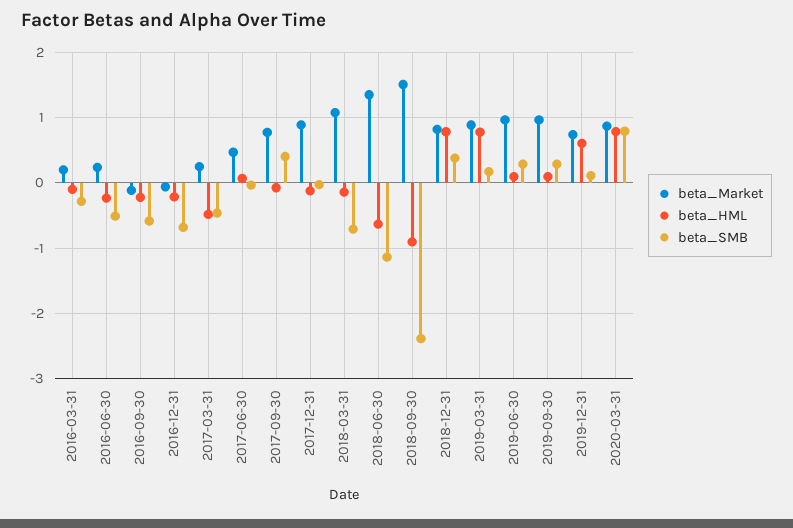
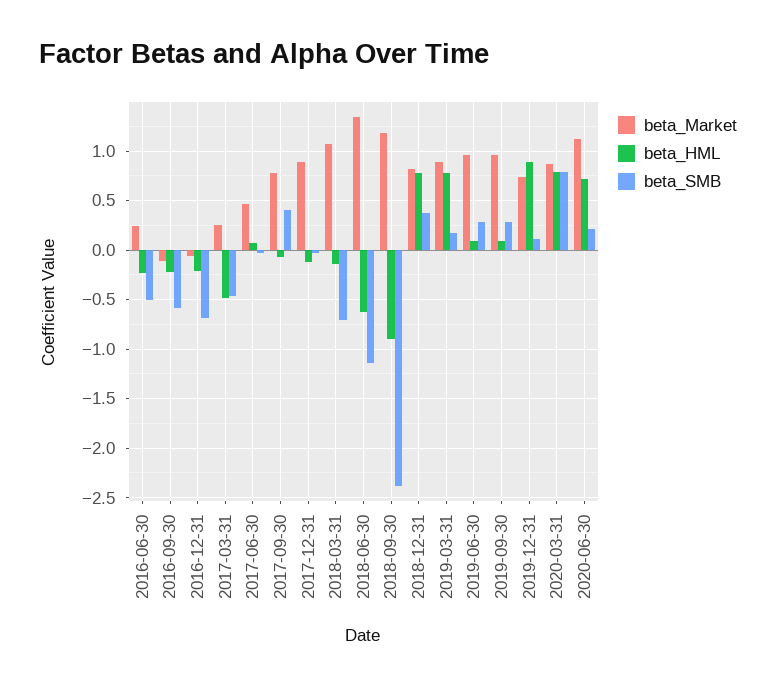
beta_Market, 2016-03-31: 0.2 -> none
beta_HML, 2016-03-31: -0.1 -> none
beta_SMB, 2016-03-31: -0.3 -> none
beta_Market, 2018-09-30: 1.5 -> 1.2
beta_HML, 2019-12-31: 0.6 -> 0.9
beta_Market, 2020-06-30: none -> 1.1
beta_HML, 2020-06-30: none -> 0.7
beta_SMB, 2020-06-30: none -> 0.2

